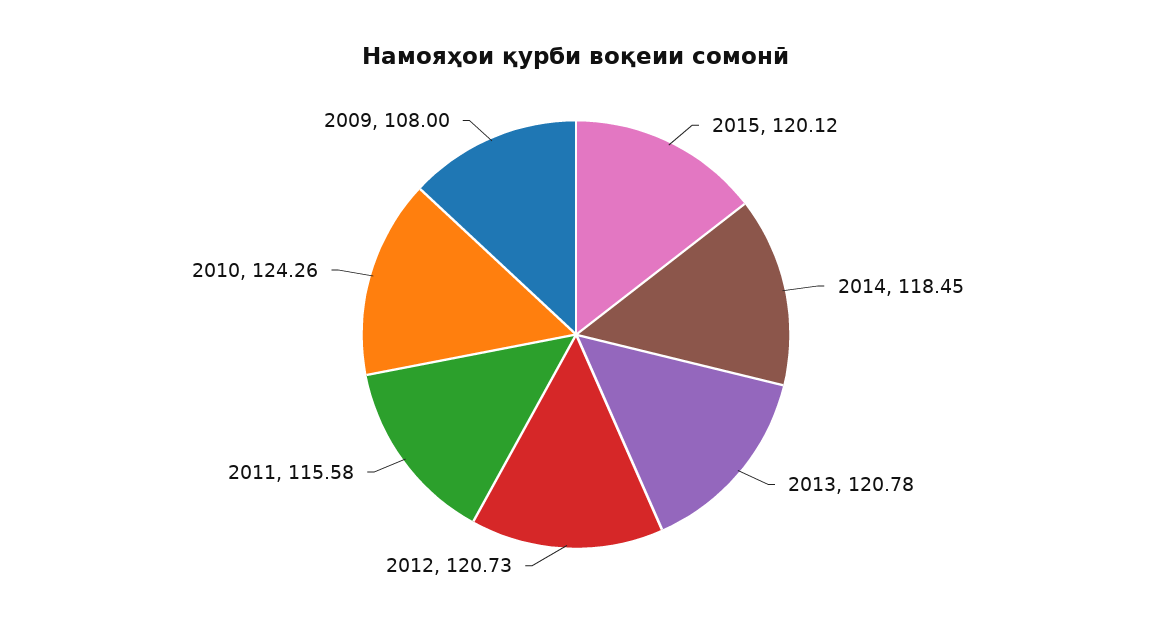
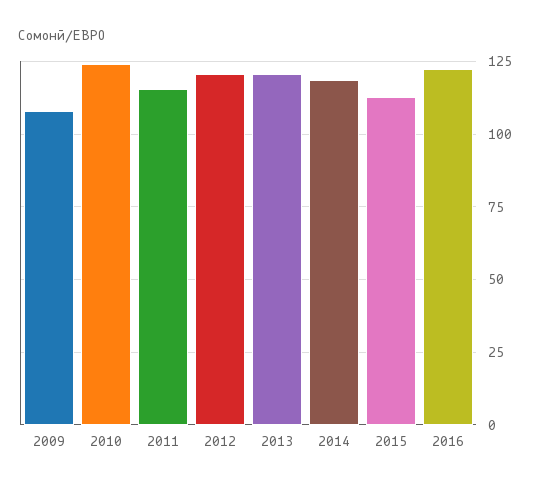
2015: 120.12 -> 112.5
2016: none -> 122.5

